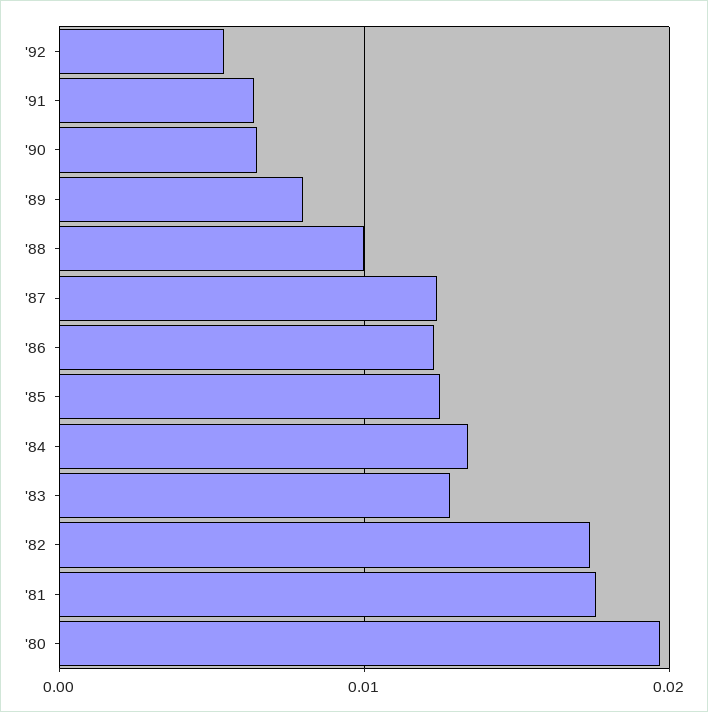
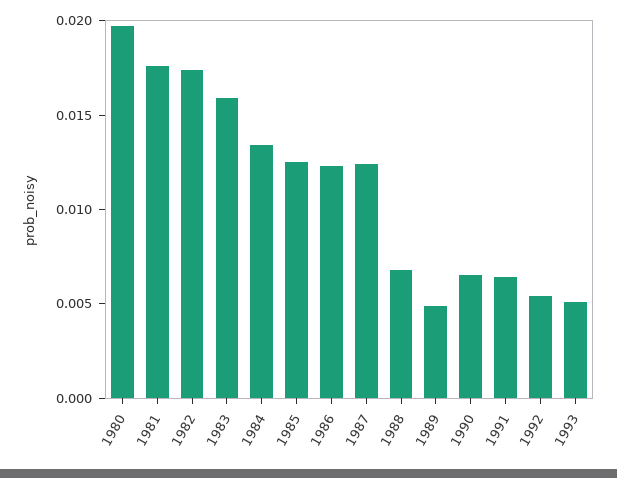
'89: 0.008 -> 0.005
'88: 0.01 -> 0.007
'83: 0.013 -> 0.016
1993: none -> 0.005

